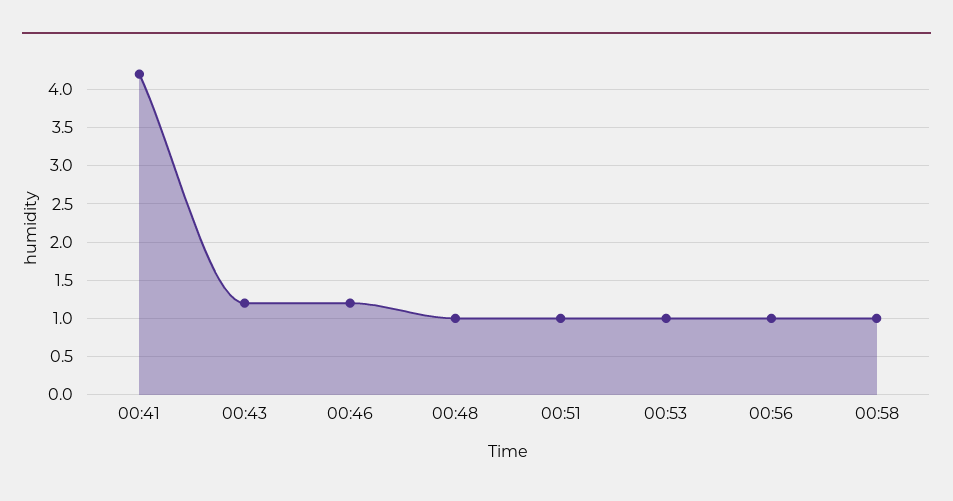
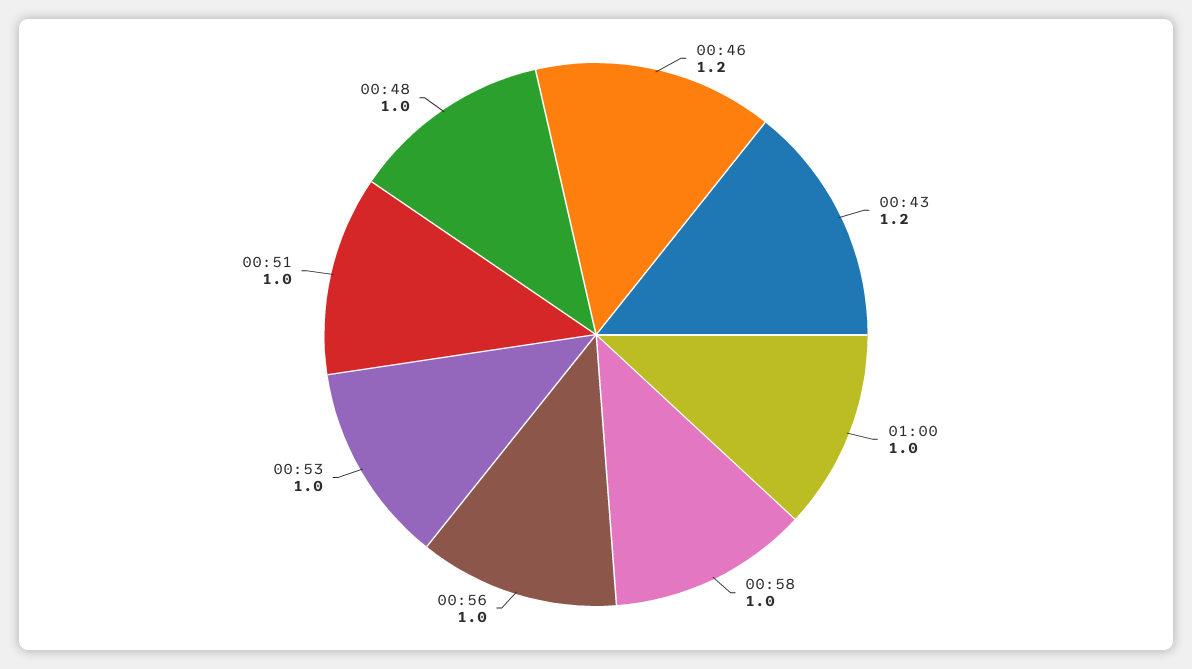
00:41: 4.2 -> none
01:00: none -> 1

